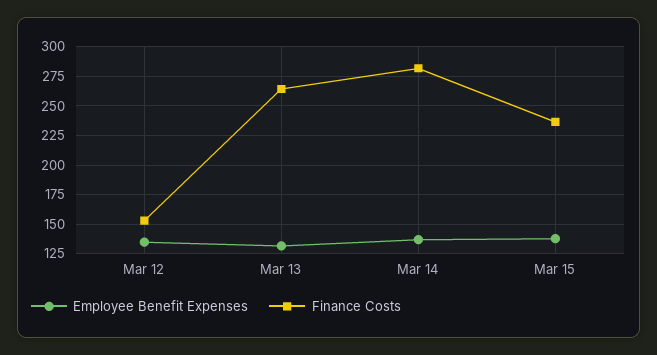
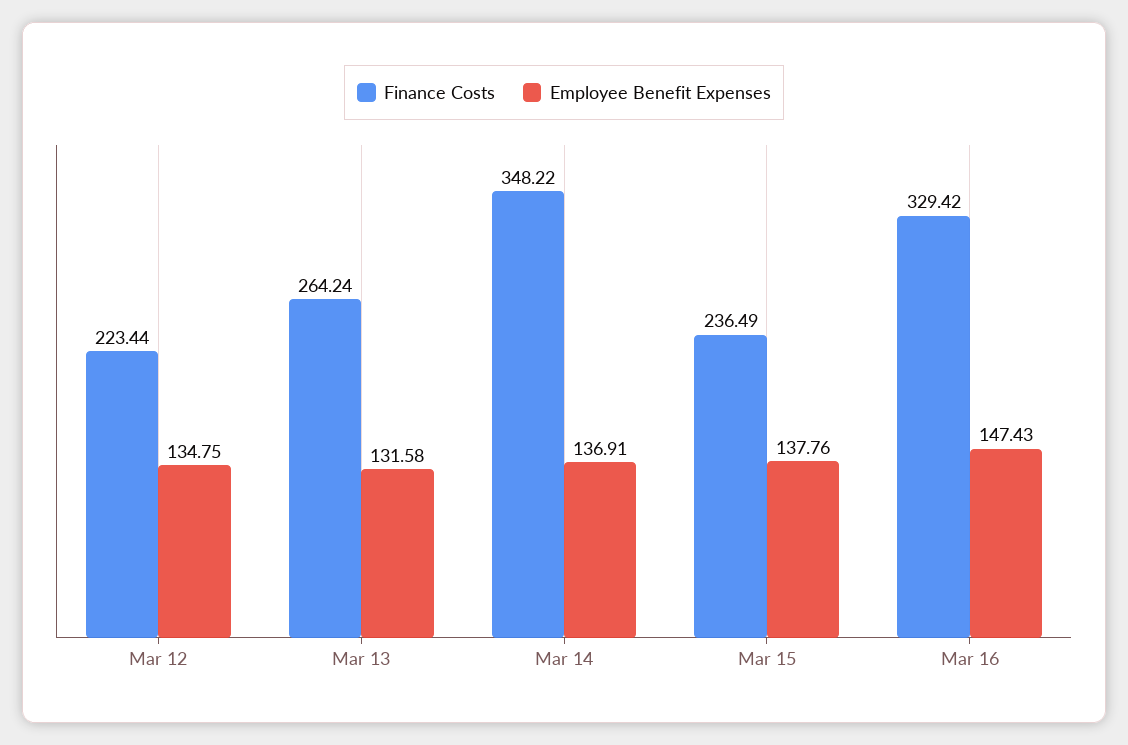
Finance Costs, Mar 12: 150 -> 223.44
Finance Costs, Mar 14: 275 -> 348.22
Finance Costs, Mar 16: none -> 329.42
Employee Benefit Expenses, Mar 16: none -> 147.43

